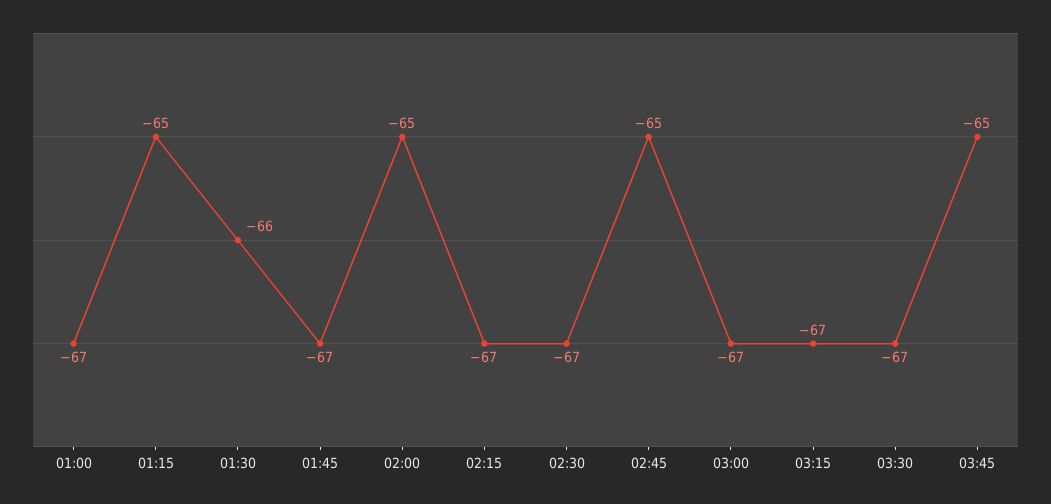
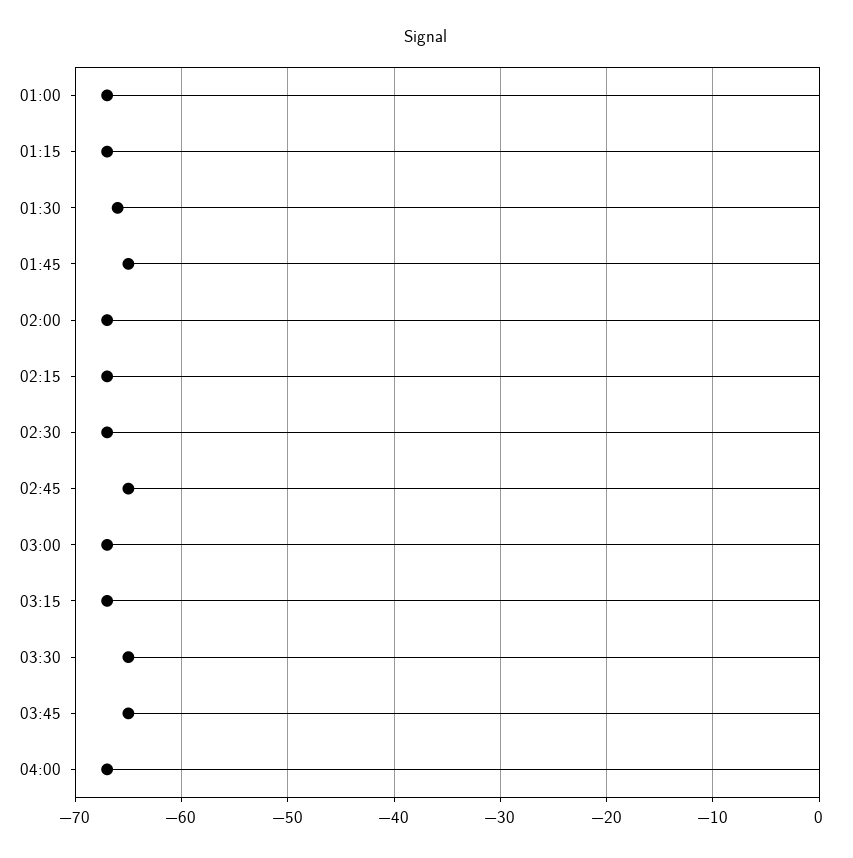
01:15: -65 -> -67
01:45: -67 -> -65
02:00: -65 -> -67
03:30: -67 -> -65
04:00: none -> -67

